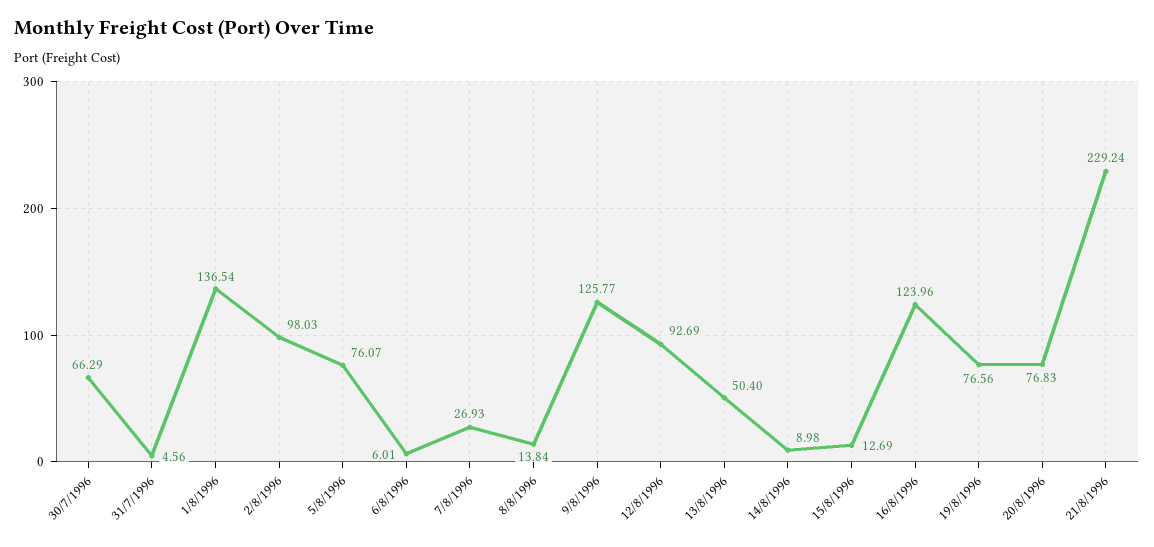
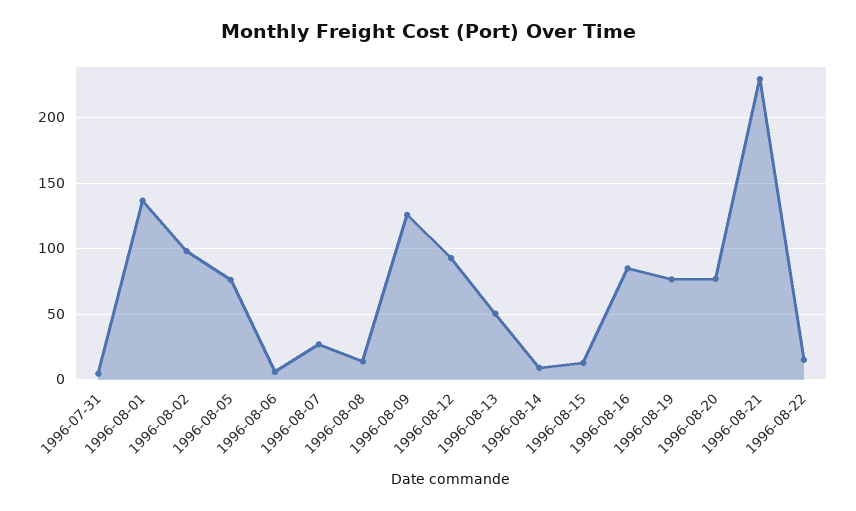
30/7/1996: 66.29 -> none
16/8/1996: 123.96 -> 85
1996-08-22: none -> 15

